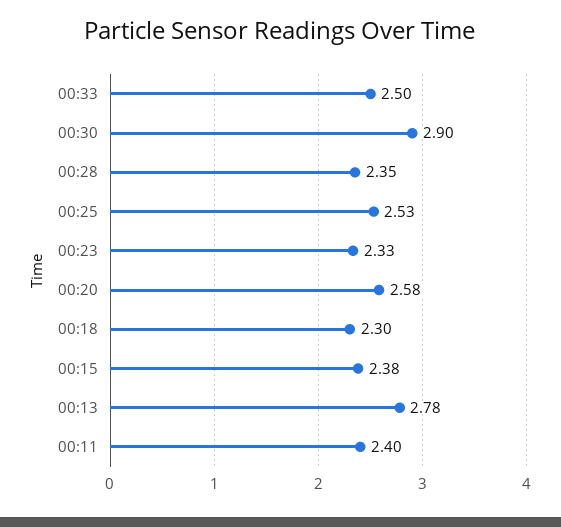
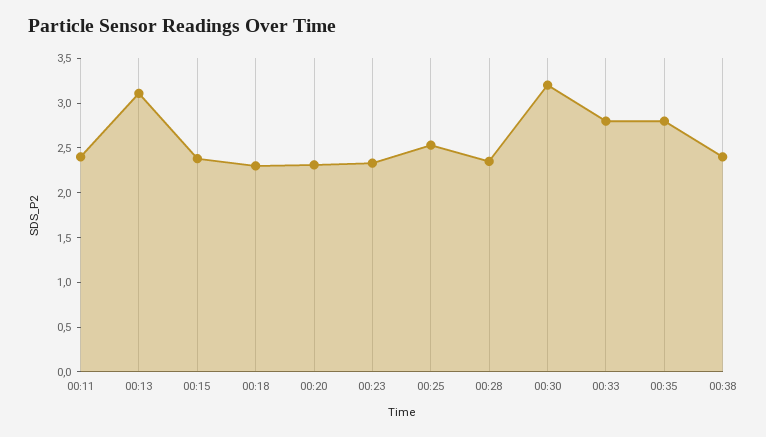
00:33: 2.5 -> 2.8
00:30: 2.9 -> 3.2
00:20: 2.58 -> 2.3
00:13: 2.78 -> 3.1
00:35: none -> 2.8
00:38: none -> 2.4

